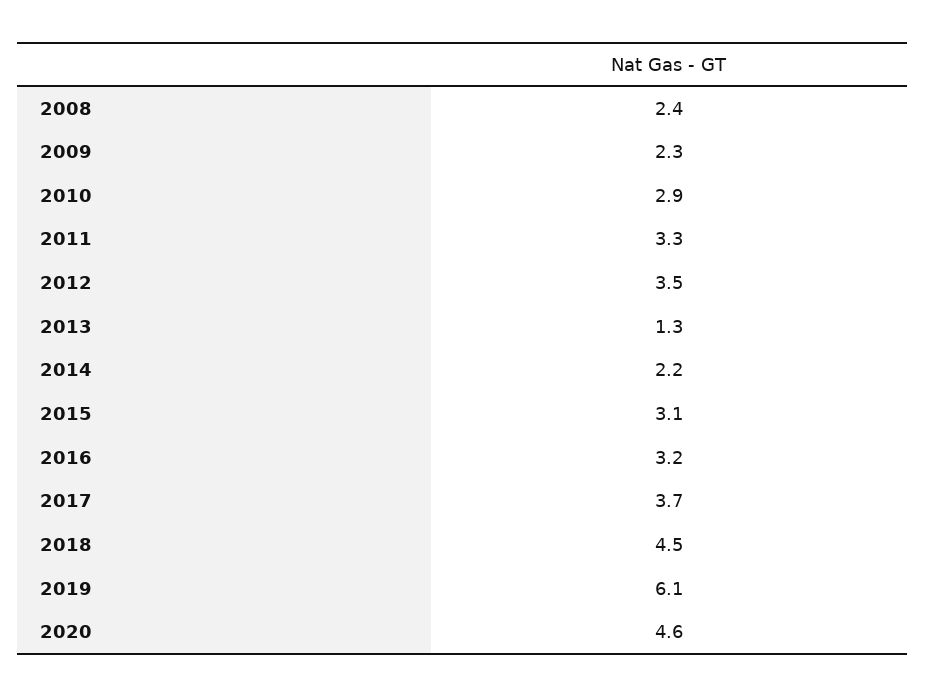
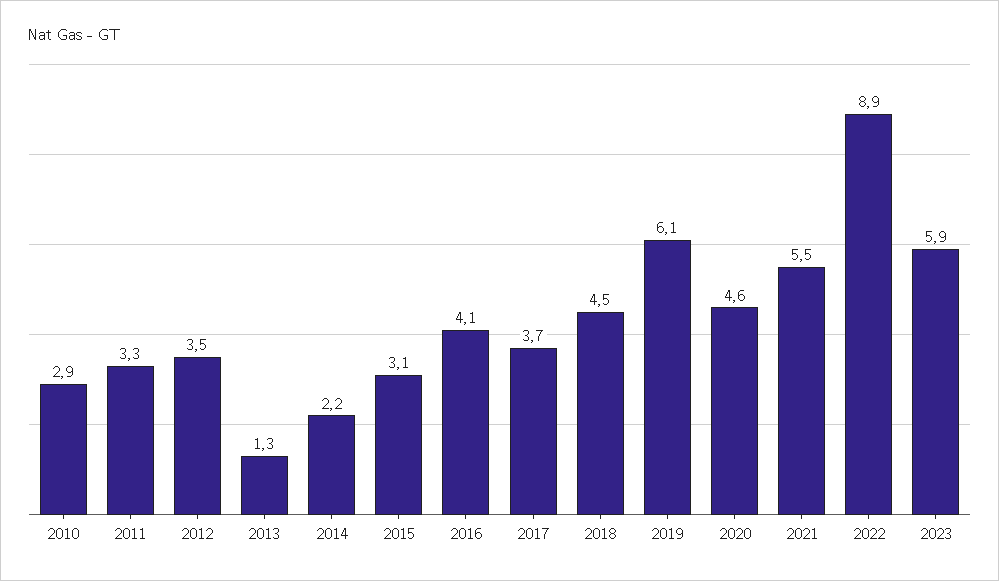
2008: 2.4 -> none
2009: 2.3 -> none
2016: 3.2 -> 4.1
2021: none -> 5.5
2022: none -> 8.9
2023: none -> 5.9

